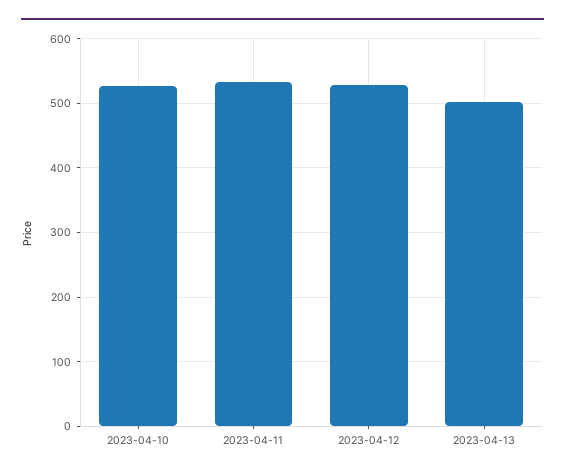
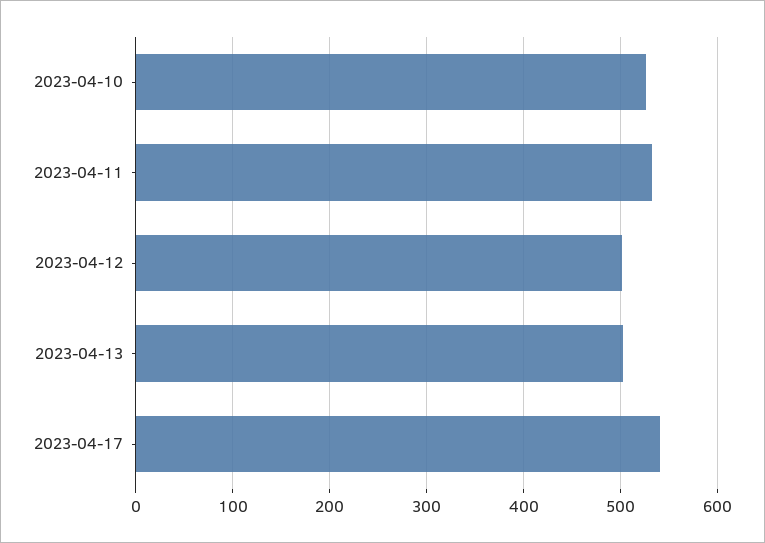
2023-04-12: 530 -> 500
2023-04-17: none -> 540

